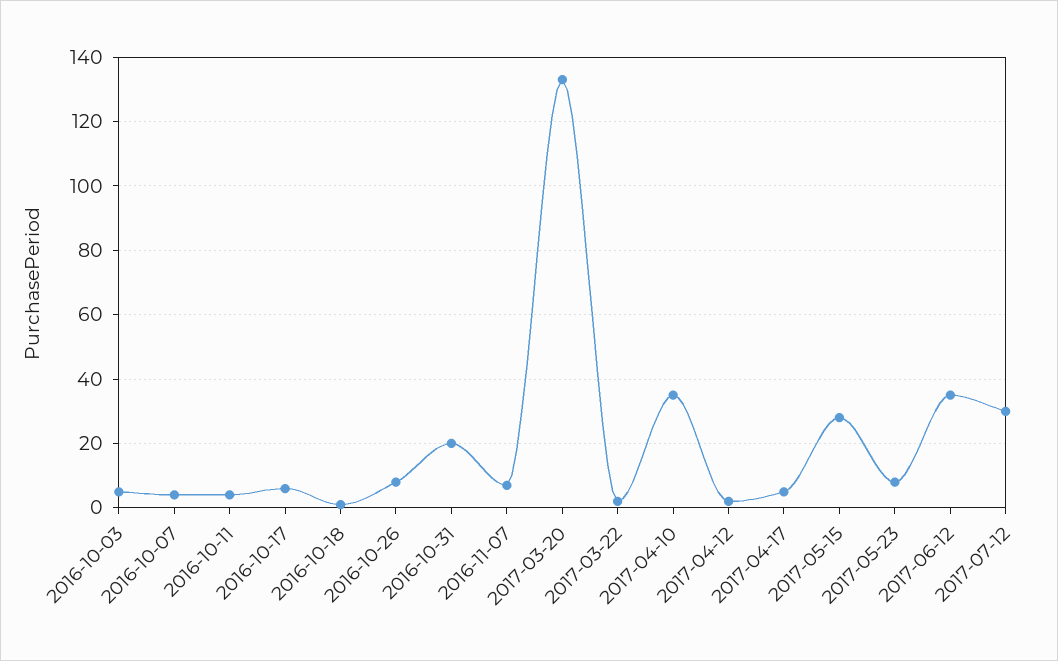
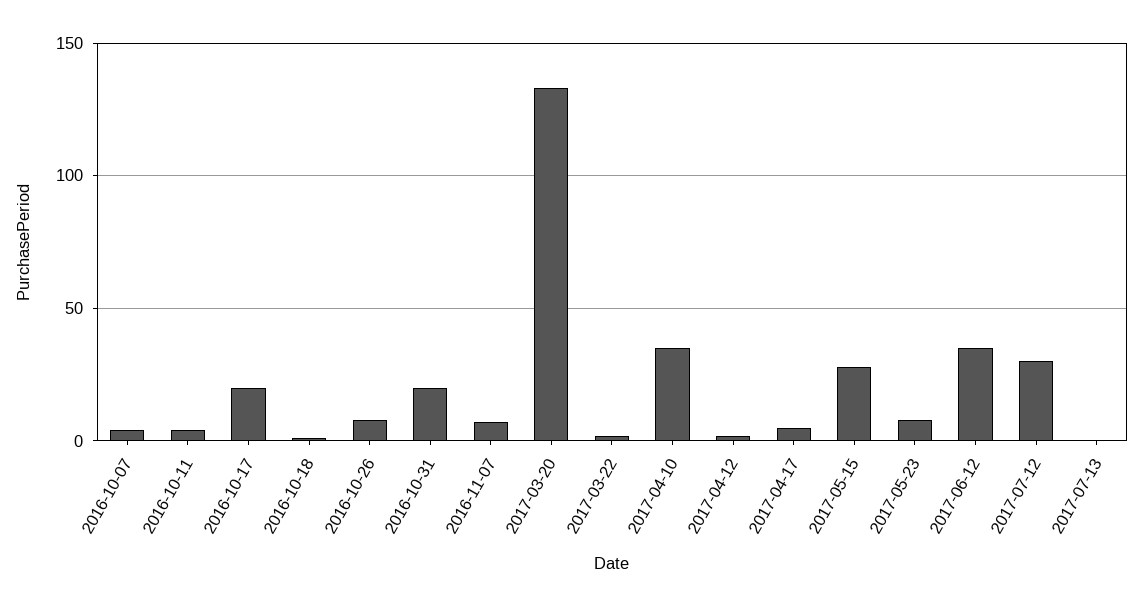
2016-10-03: 5 -> none
2016-10-17: 5 -> 20
2017-07-13: none -> 0

